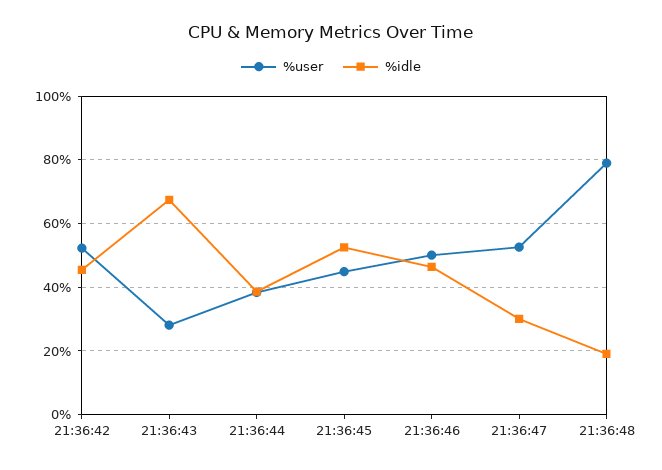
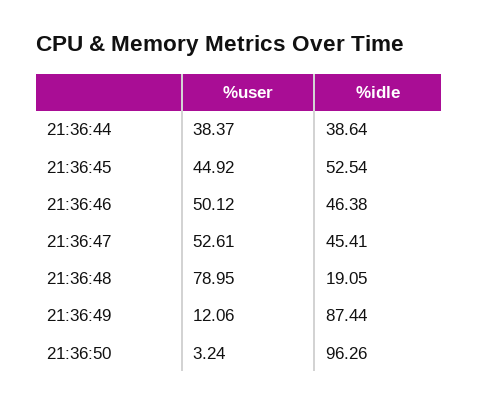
%user, 21:36:42: 52 -> none
%idle, 21:36:42: 46 -> none
%user, 21:36:43: 28 -> none
%idle, 21:36:43: 68 -> none
%idle, 21:36:47: 30 -> 45.41
%user, 21:36:49: none -> 12.06
%idle, 21:36:49: none -> 87.44
%user, 21:36:50: none -> 3.24
%idle, 21:36:50: none -> 96.26

